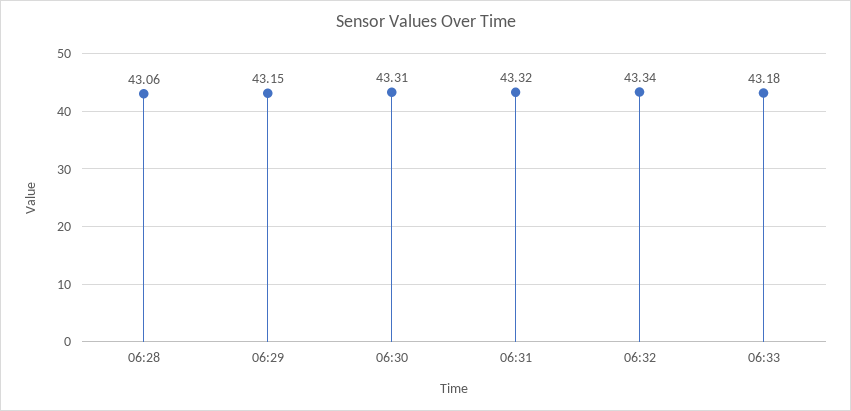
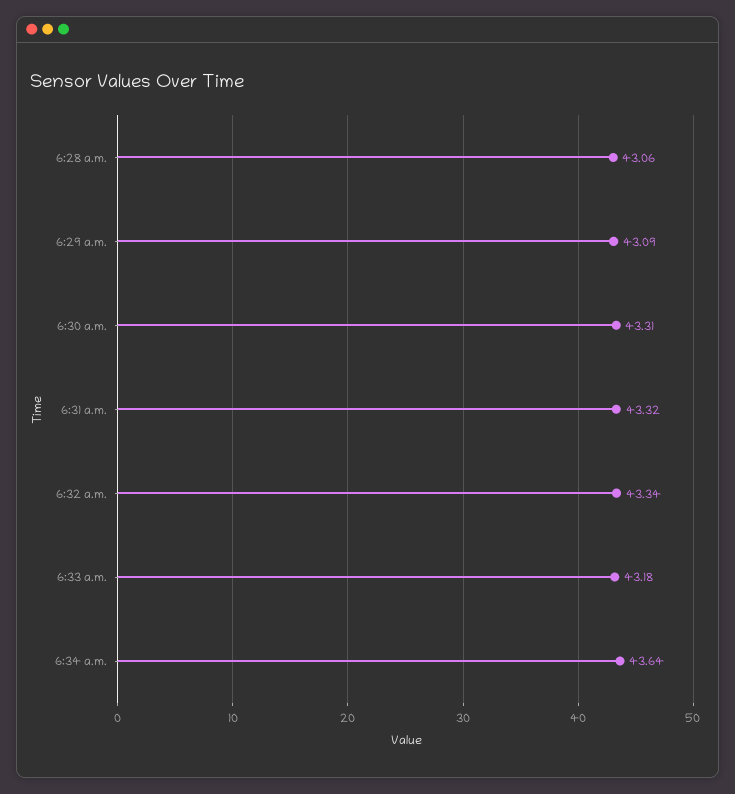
06:29: 43.15 -> 43.09
6:34 a.m.: none -> 43.64

